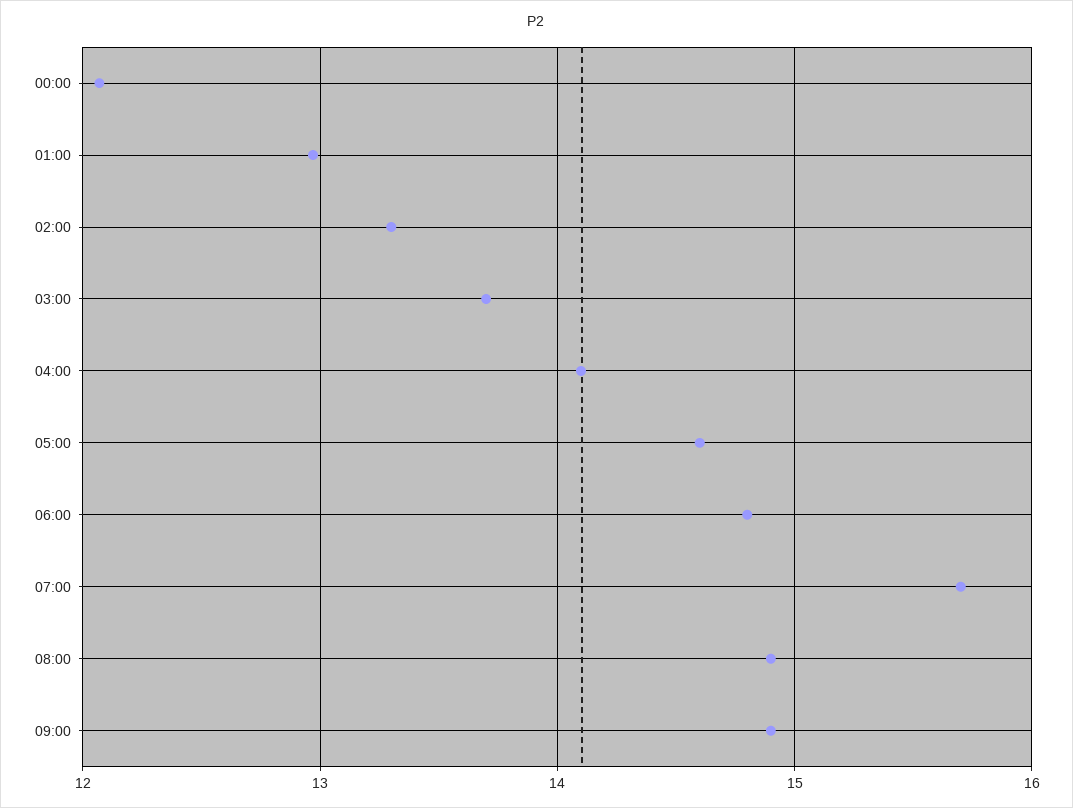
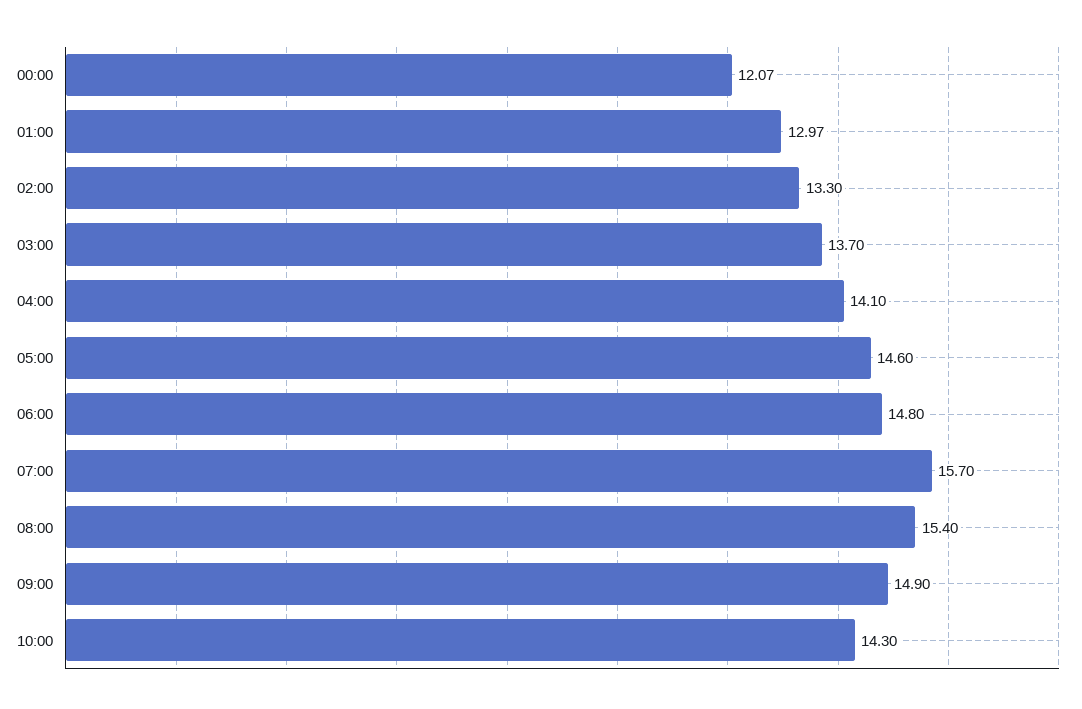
08:00: 14.9 -> 15.4
10:00: none -> 14.3

